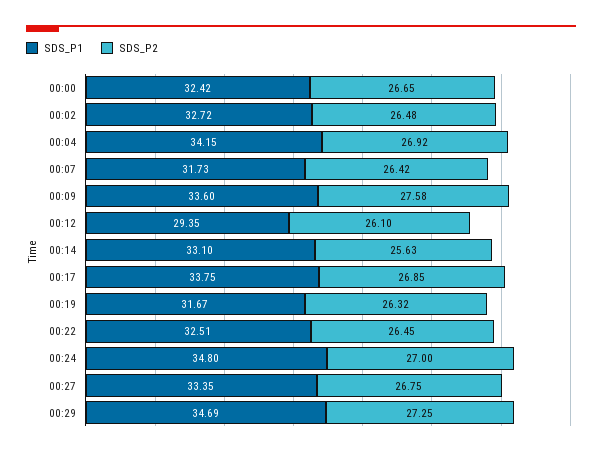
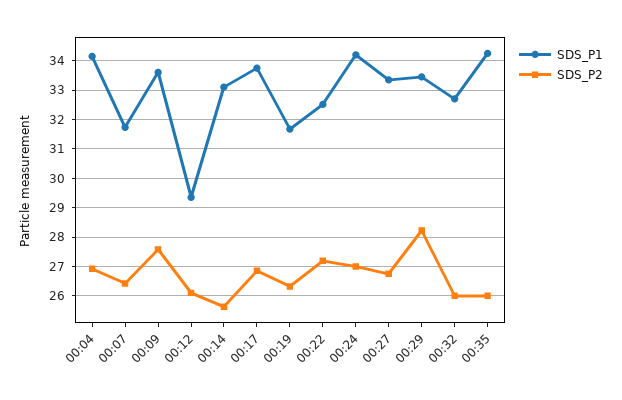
SDS_P1, 00:00: 32.42 -> none
SDS_P2, 00:00: 26.65 -> none
SDS_P1, 00:02: 32.72 -> none
SDS_P2, 00:02: 26.48 -> none
SDS_P2, 00:22: 26.45 -> 27.25
SDS_P1, 00:24: 34.8 -> 34.25
SDS_P1, 00:29: 34.69 -> 33.5
SDS_P2, 00:29: 27.25 -> 28.25
SDS_P1, 00:32: none -> 32.75
SDS_P2, 00:32: none -> 26
SDS_P1, 00:35: none -> 34.25
SDS_P2, 00:35: none -> 26

